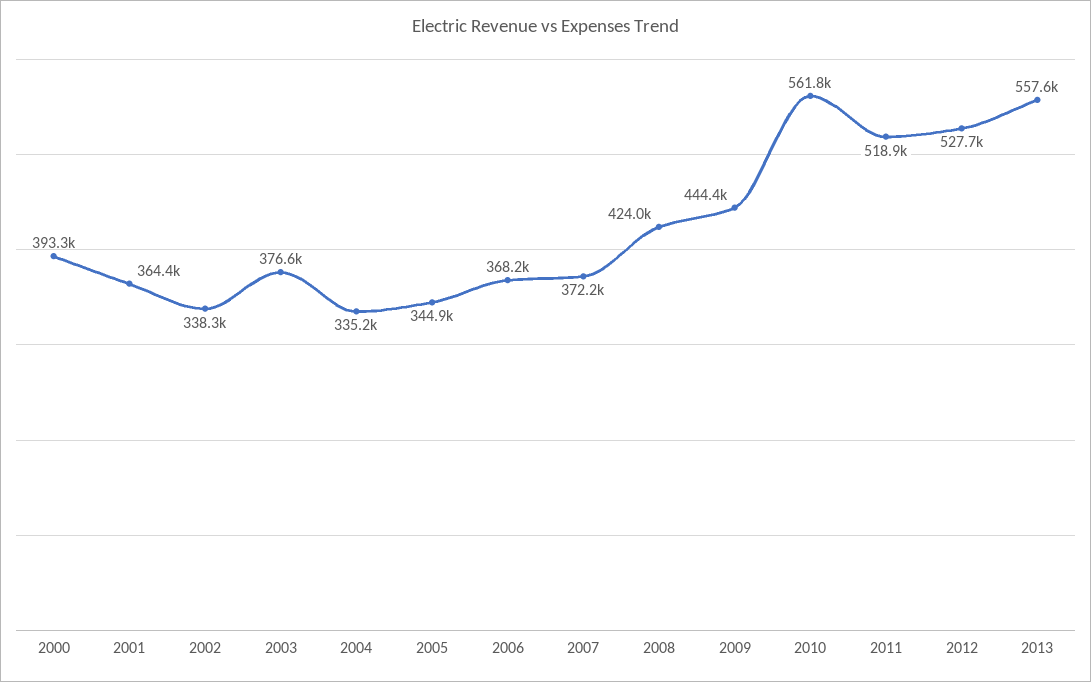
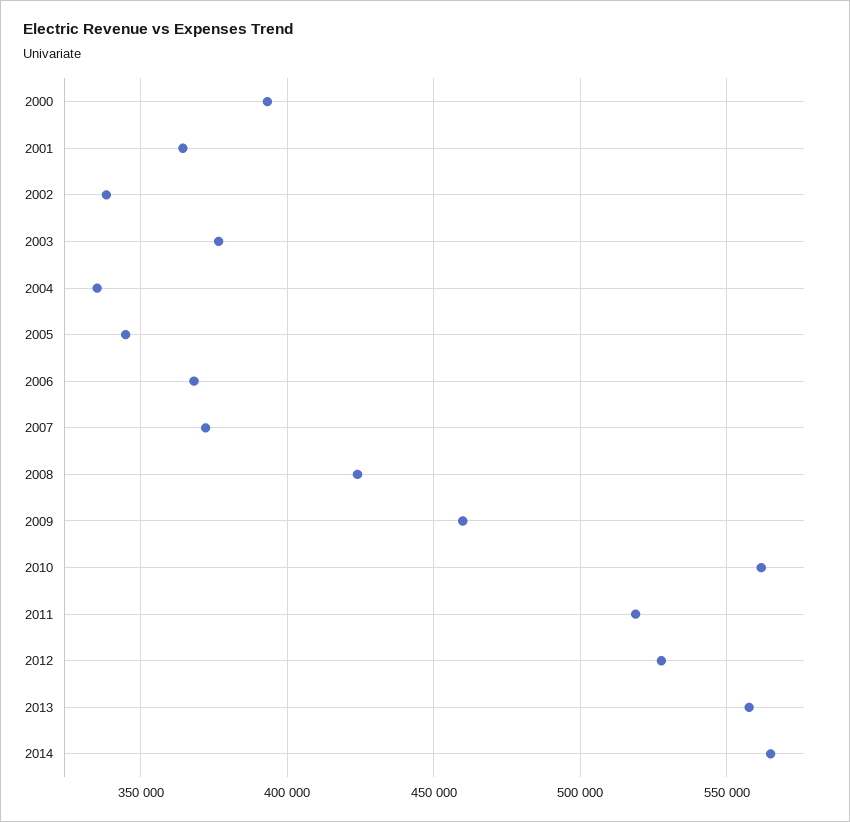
2009: 444400 -> 460000
2014: none -> 565000

